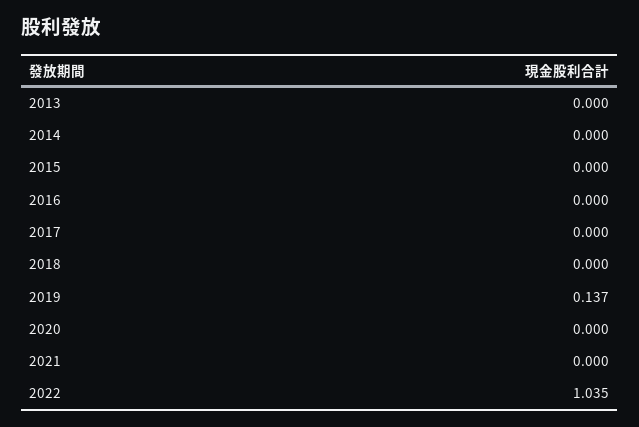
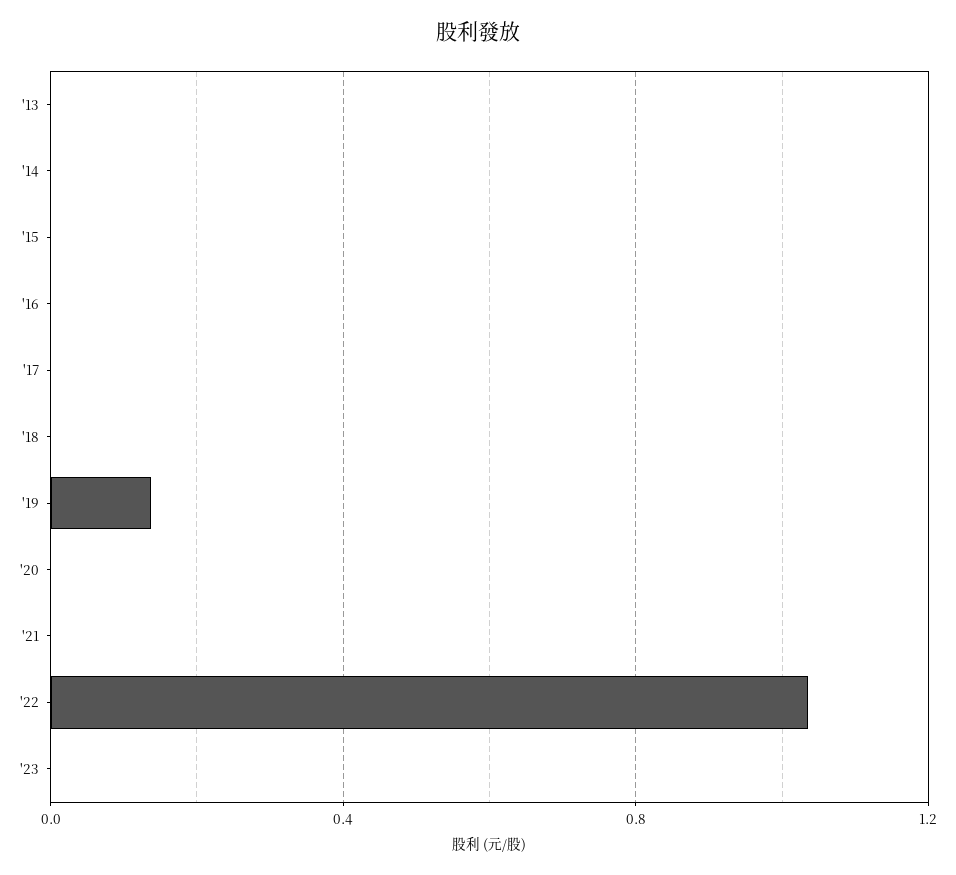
'23: none -> 0

